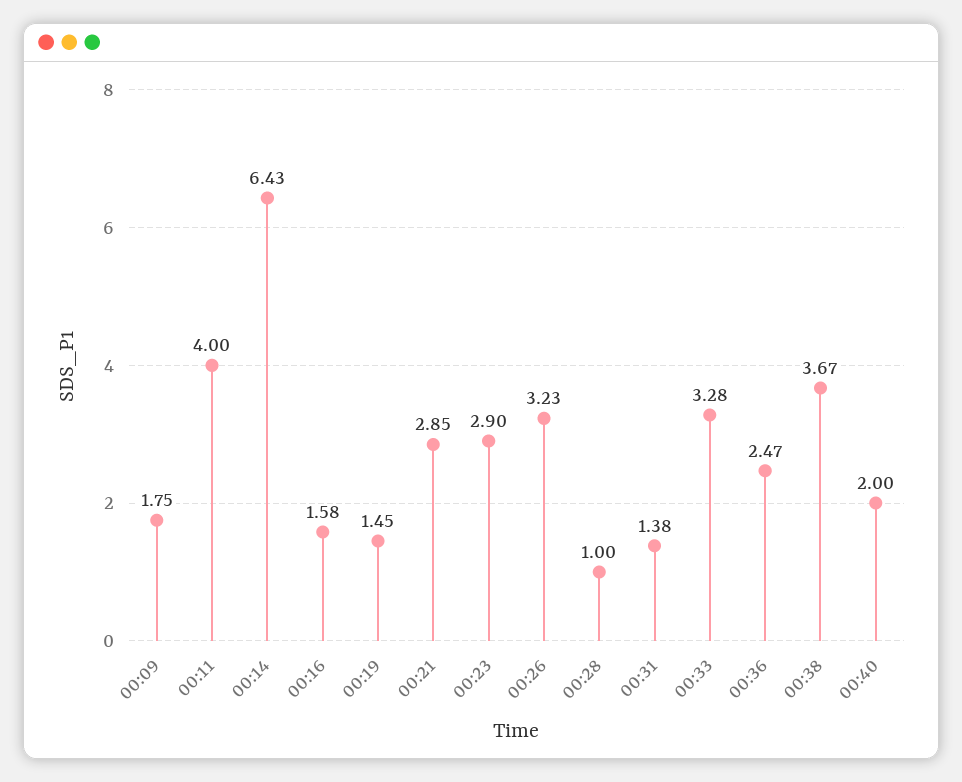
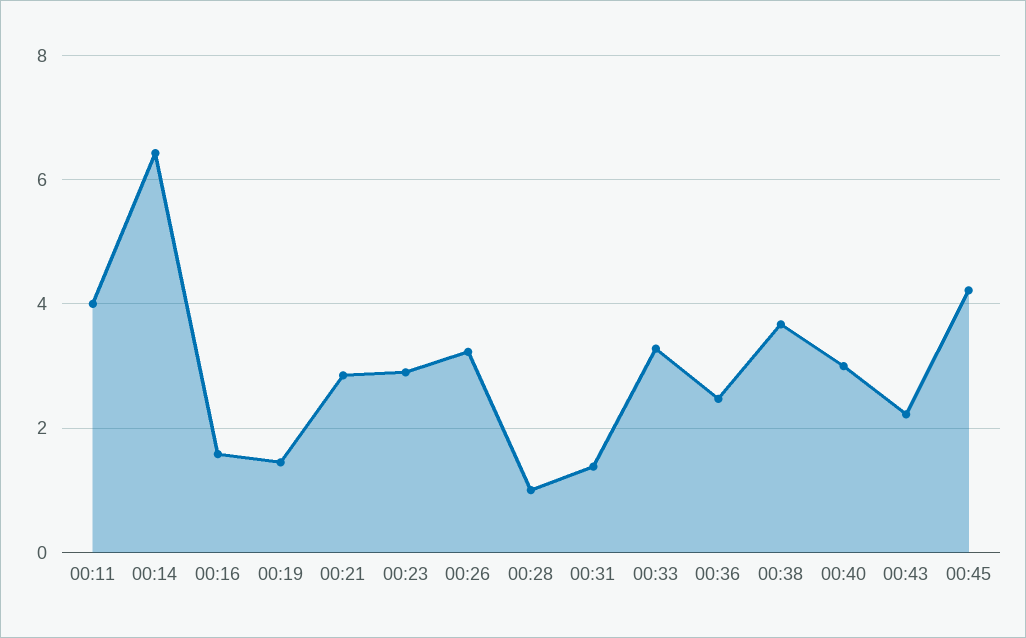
00:09: 1.75 -> none
00:40: 2 -> 3
00:43: none -> 2.2
00:45: none -> 4.2

